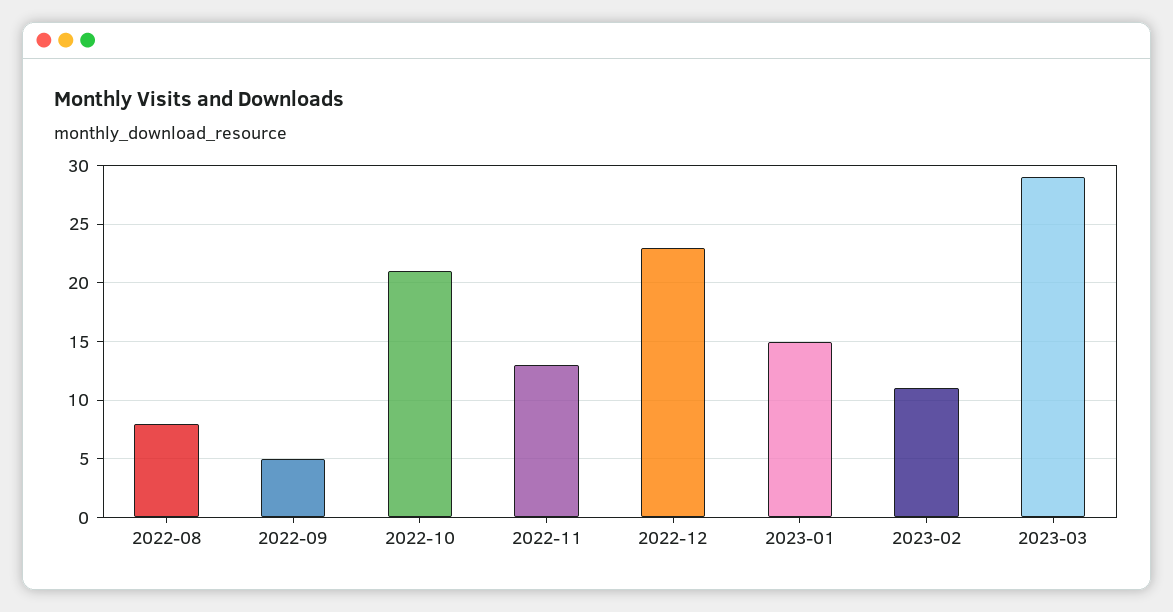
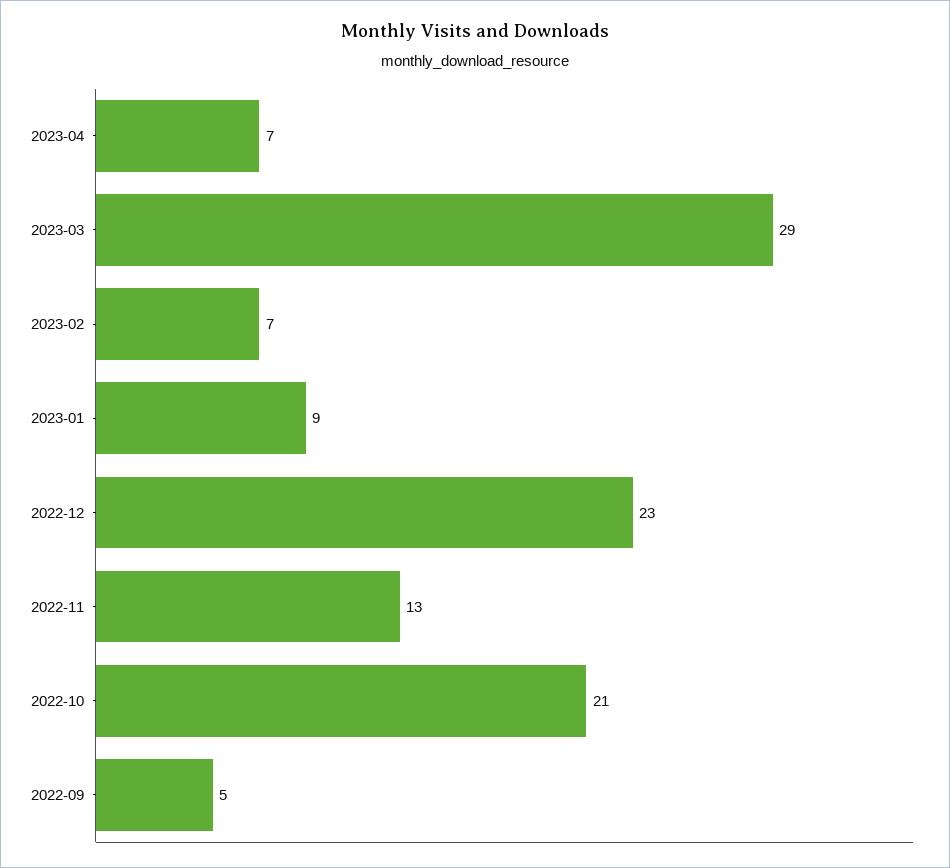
2022-08: 8 -> none
2023-01: 15 -> 9
2023-02: 11 -> 7
2023-04: none -> 7

